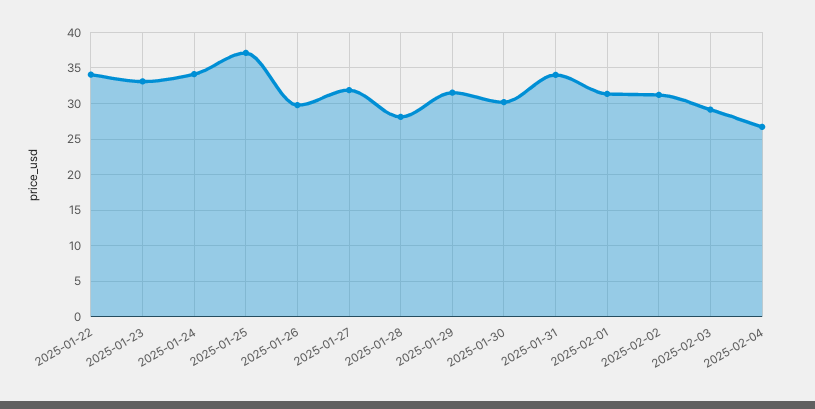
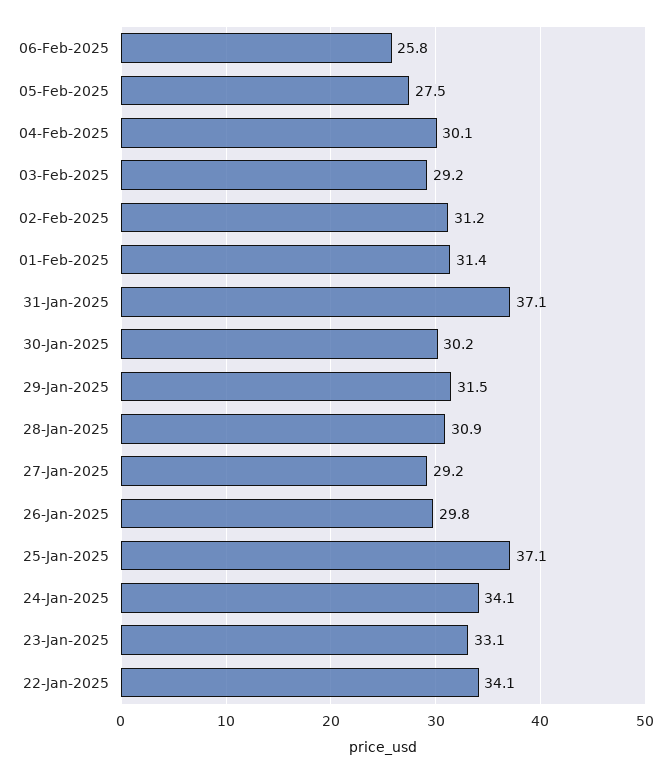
2025-01-27: 32 -> 29.2
2025-01-28: 28 -> 30.9
2025-01-31: 34 -> 37.1
2025-02-04: 27 -> 30.1
06-Feb-2025: none -> 25.8
05-Feb-2025: none -> 27.5

